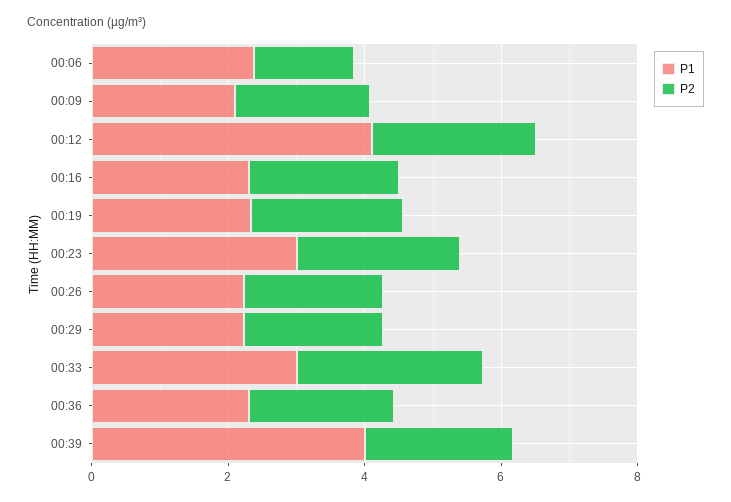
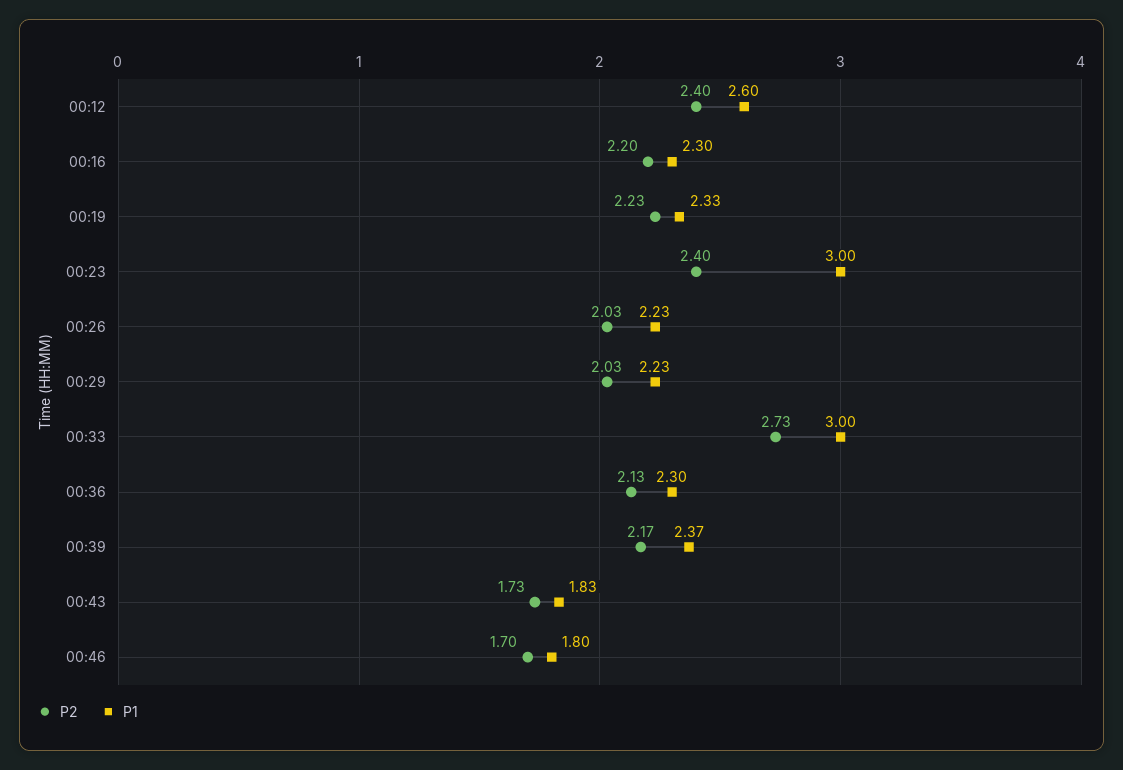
P1, 00:06: 2.5 -> none
P2, 00:06: 1.5 -> none
P1, 00:09: 2 -> none
P2, 00:09: 2 -> none
P1, 00:12: 4 -> 2.6
P1, 00:39: 4 -> 2.37
P2, 00:43: none -> 1.73
P1, 00:43: none -> 1.83
P2, 00:46: none -> 1.7
P1, 00:46: none -> 1.8

